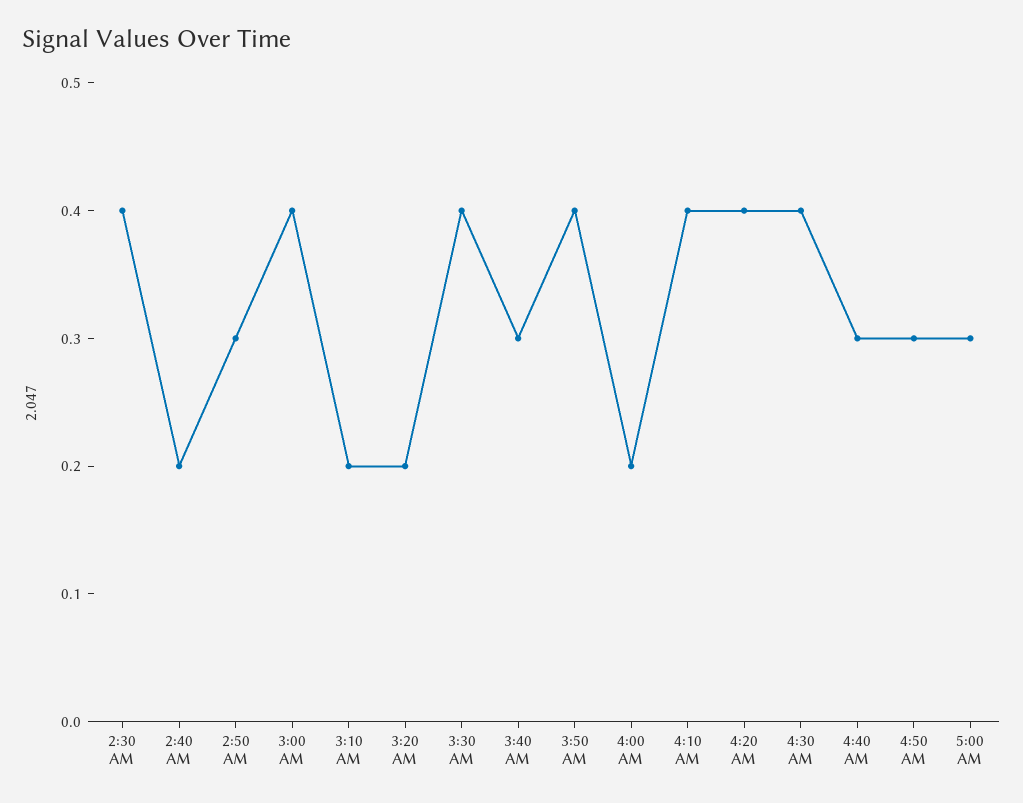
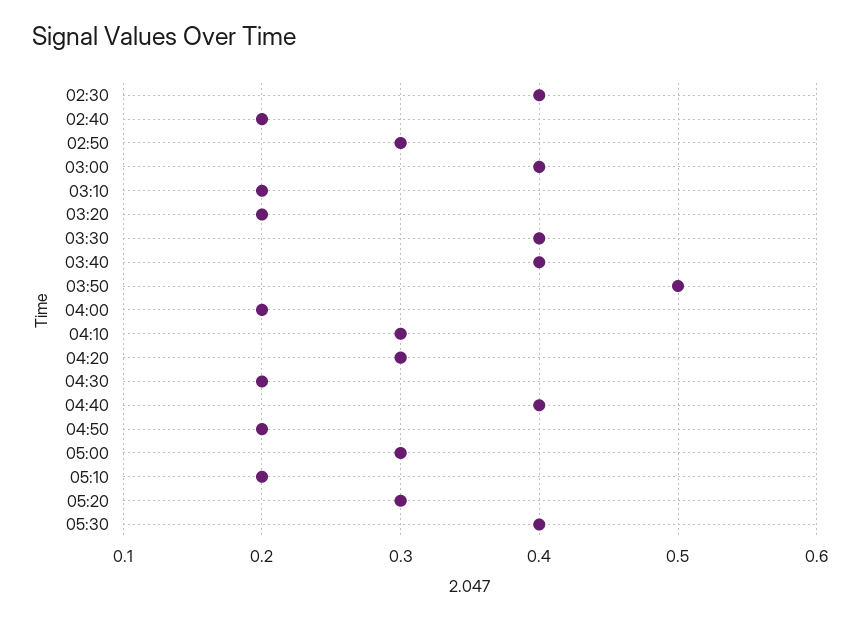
3:40 AM: 0.3 -> 0.4
3:50 AM: 0.4 -> 0.5
4:10 AM: 0.4 -> 0.3
4:20 AM: 0.4 -> 0.3
4:30 AM: 0.4 -> 0.2
4:40 AM: 0.3 -> 0.4
4:50 AM: 0.3 -> 0.2
05:10: none -> 0.2
05:20: none -> 0.3
05:30: none -> 0.4

